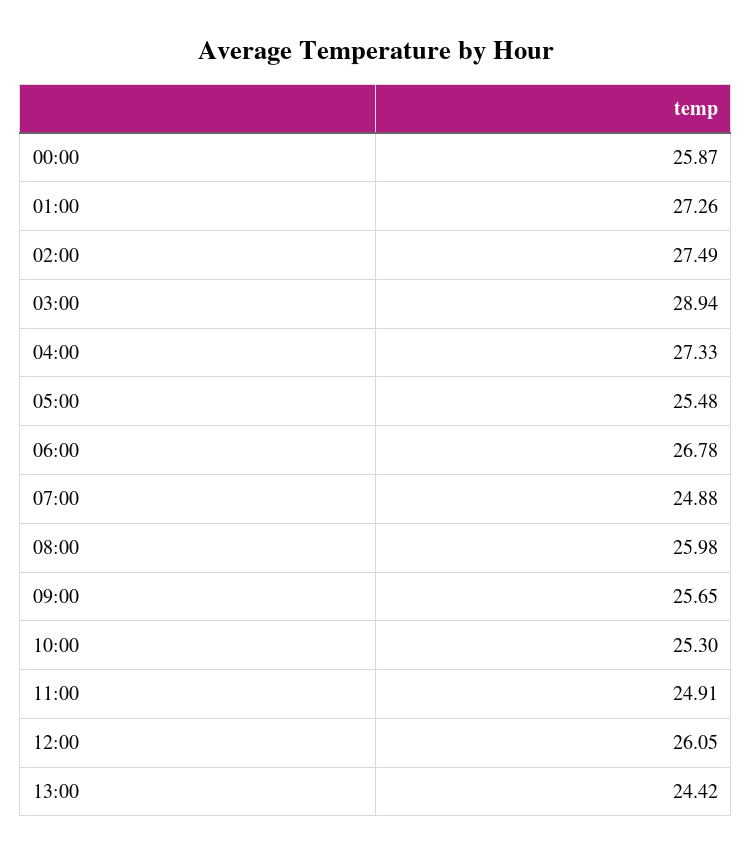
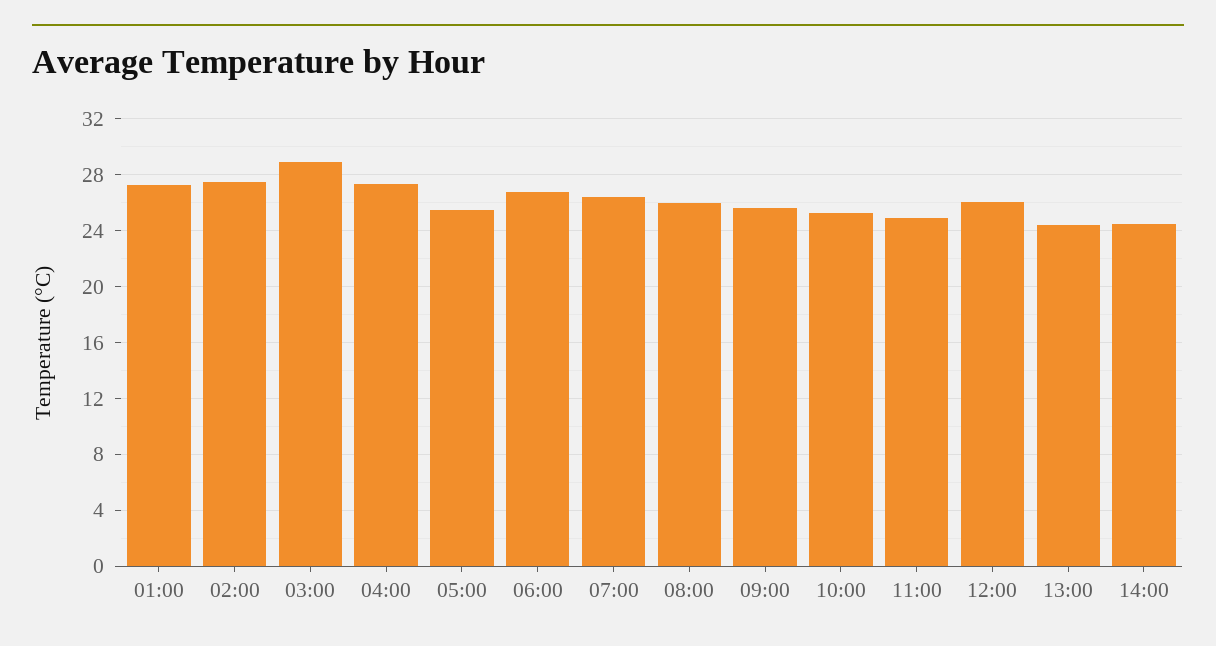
00:00: 25.87 -> none
07:00: 24.88 -> 26.5
14:00: none -> 24.5

